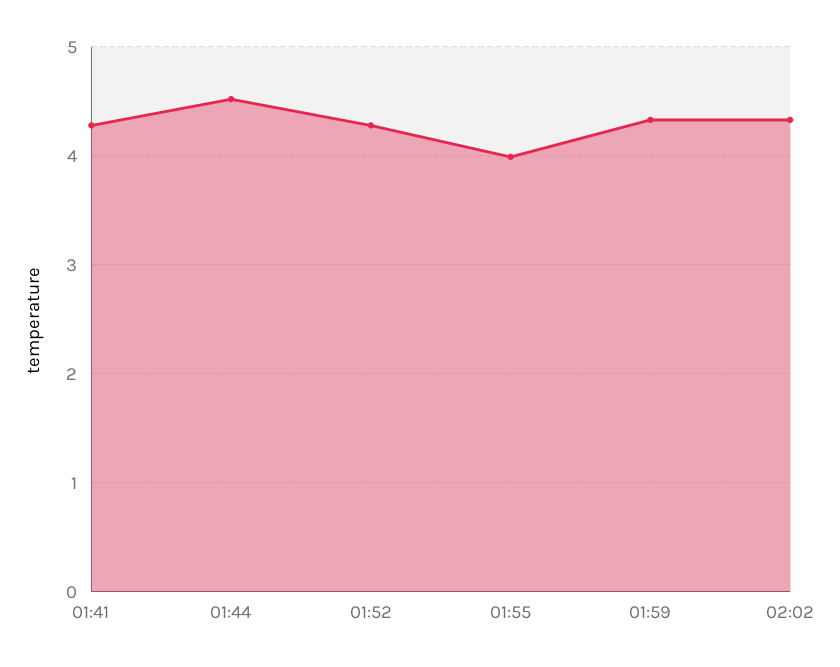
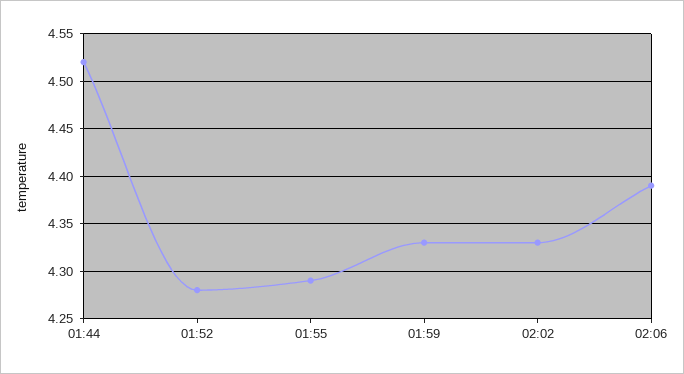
01:41: 4.3 -> none
01:55: 4 -> 4.29
02:06: none -> 4.39

